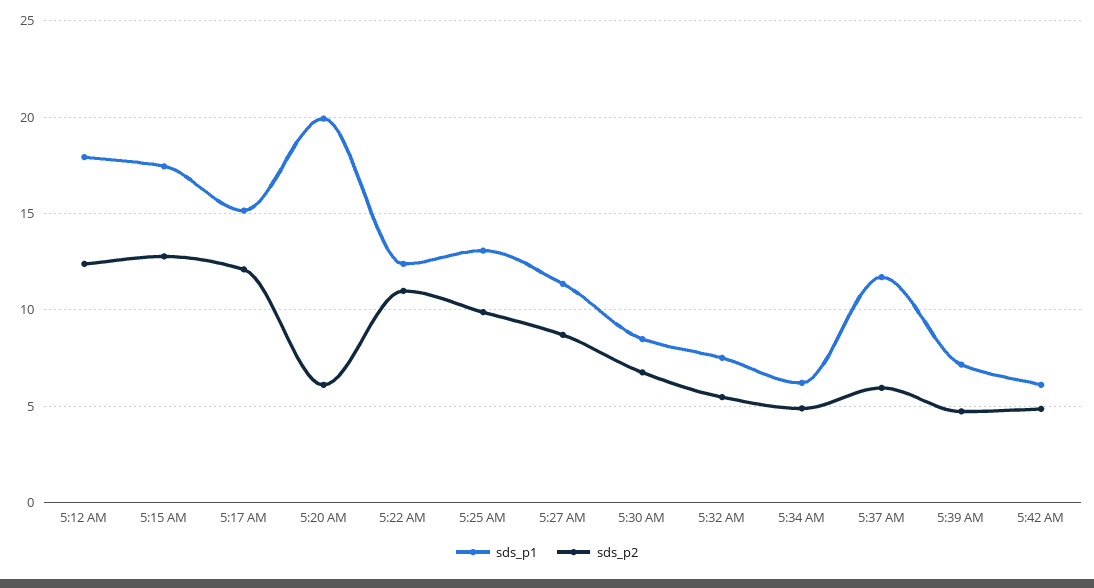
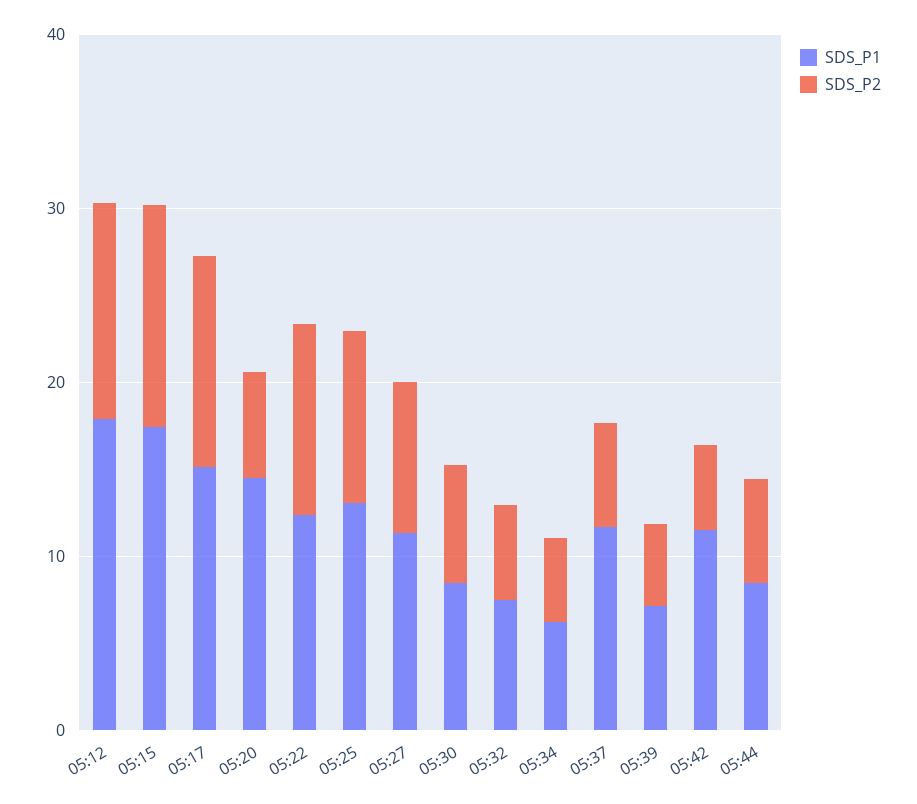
sds_p1, 5:20 AM: 20 -> 14
sds_p1, 5:42 AM: 6 -> 12
sds_p1, 05:44: none -> 8
sds_p2, 05:44: none -> 6

